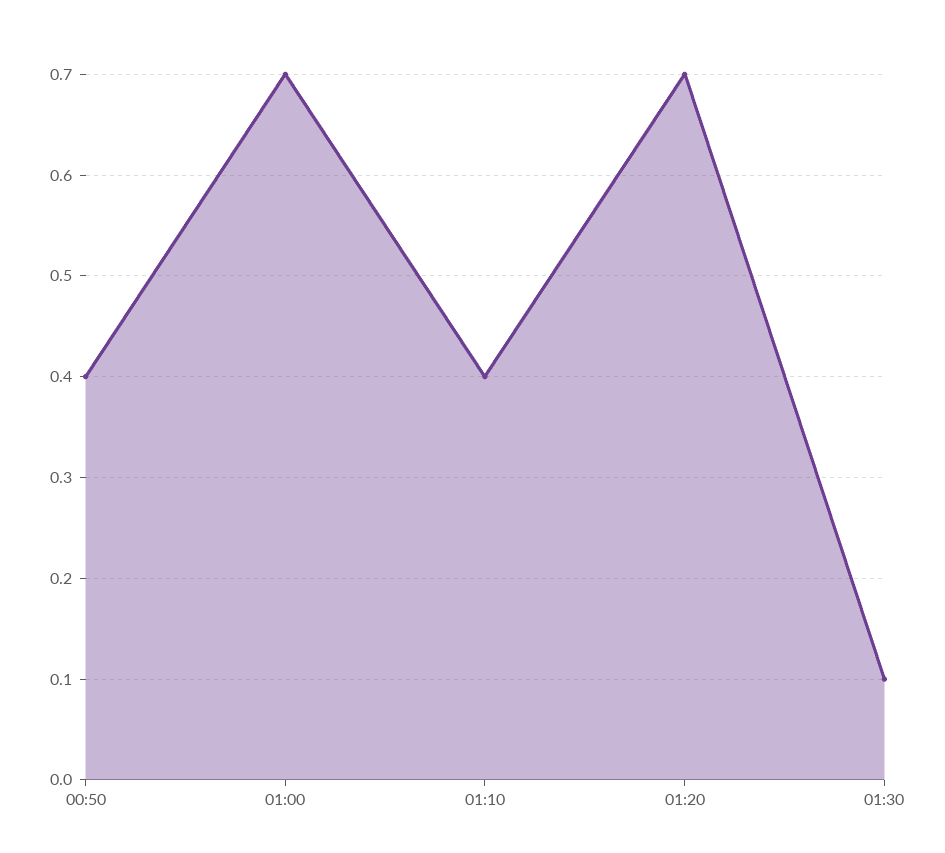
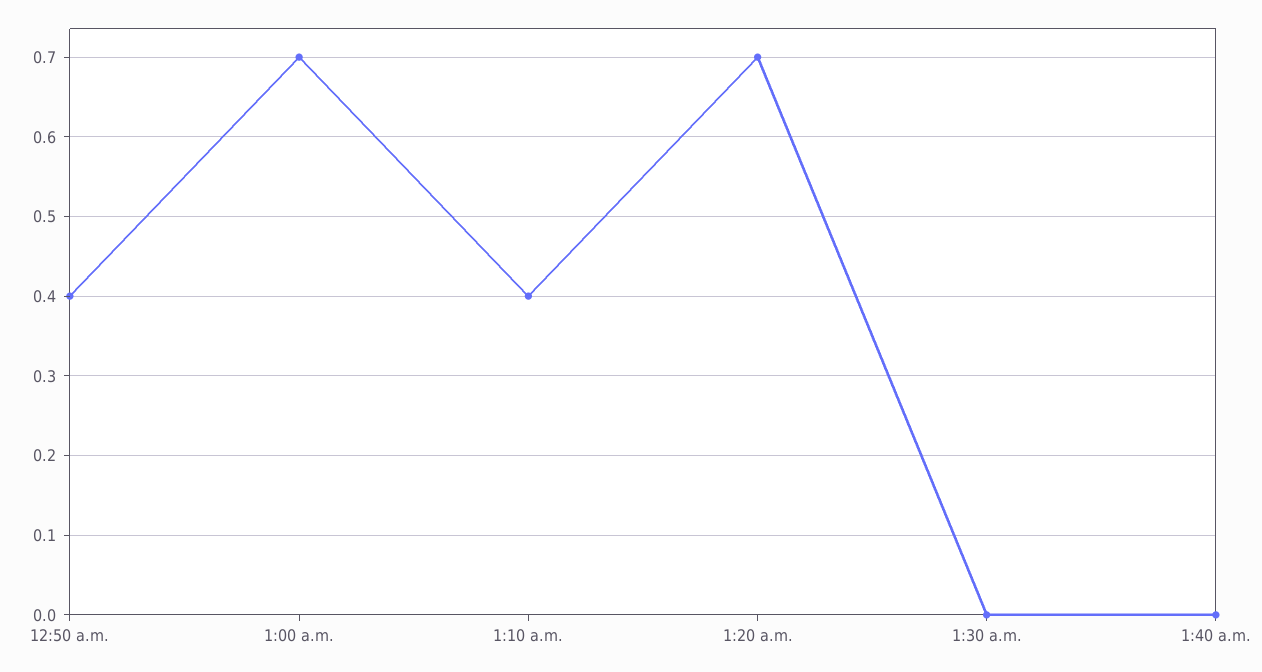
01:30: 0.1 -> 0
1:40 a.m.: none -> 0

